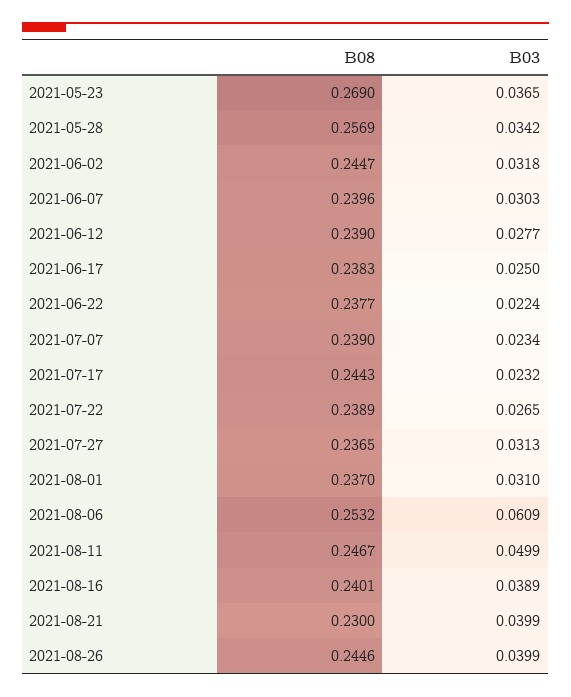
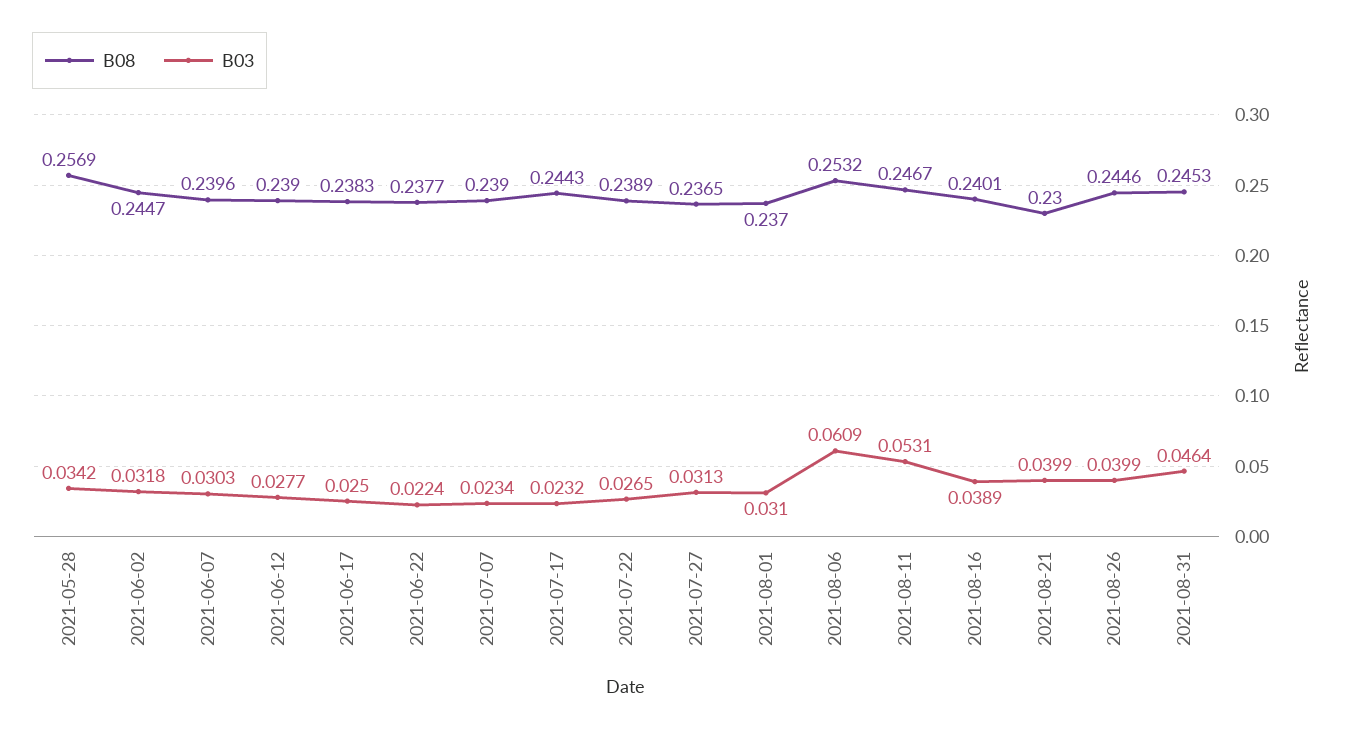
B08, 2021-05-23: 0.269 -> none
B03, 2021-05-23: 0.0365 -> none
B03, 2021-08-11: 0.0499 -> 0.0531
B08, 2021-08-31: none -> 0.2453
B03, 2021-08-31: none -> 0.0464

